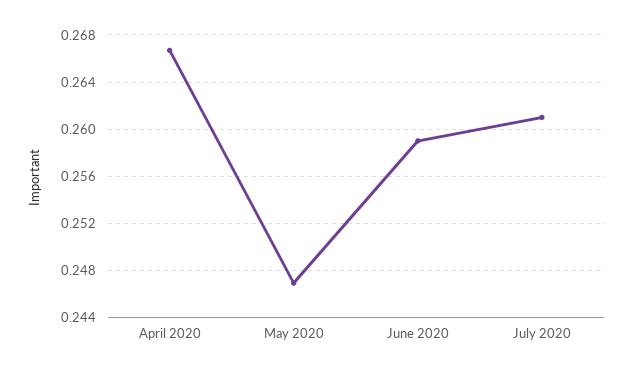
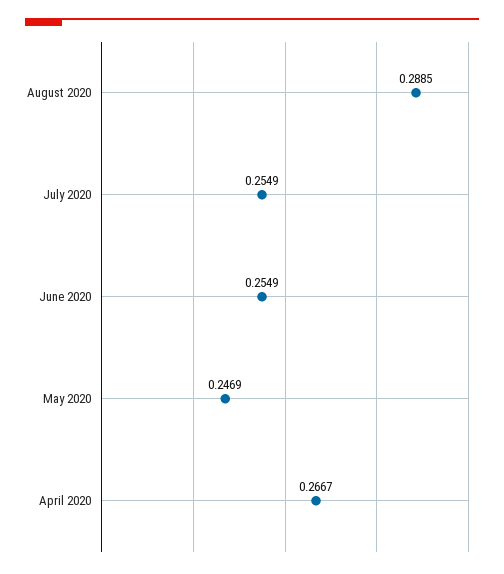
June 2020: 0.259 -> 0.2549
July 2020: 0.261 -> 0.2549
August 2020: none -> 0.2885

